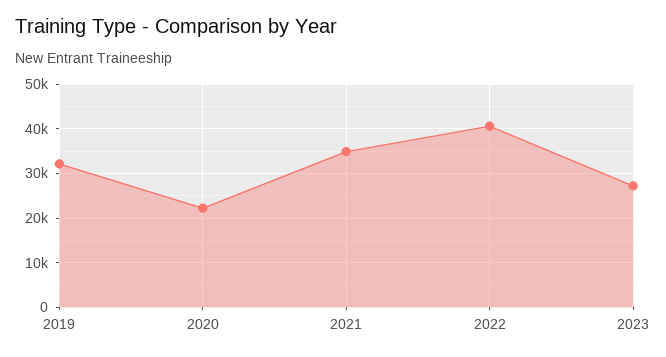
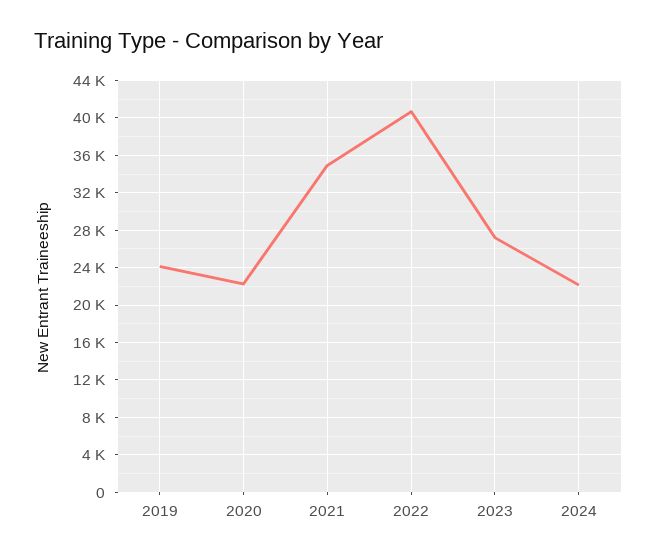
2019: 32000 -> 24000
2024: none -> 22000

